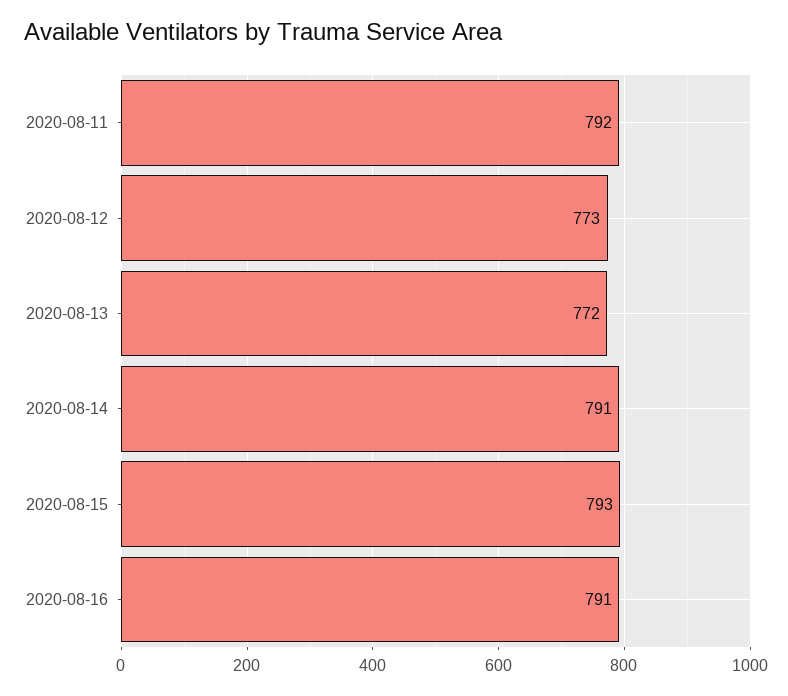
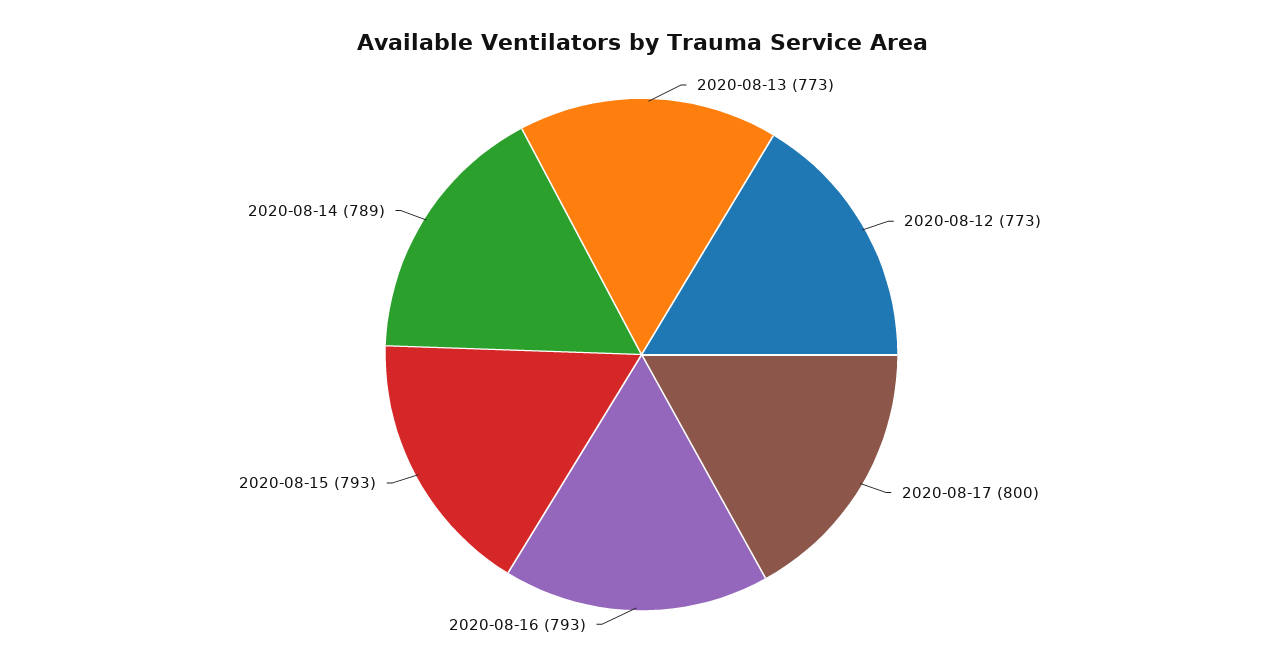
2020-08-11: 792 -> none
2020-08-13: 772 -> 773
2020-08-14: 791 -> 789
2020-08-16: 791 -> 793
2020-08-17: none -> 800

